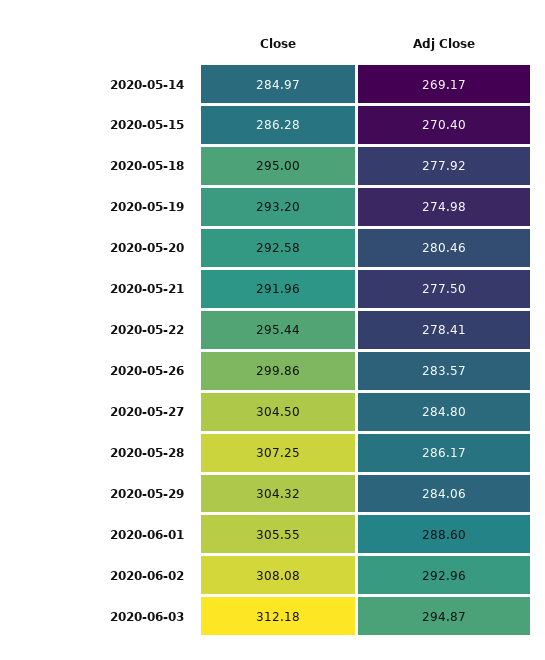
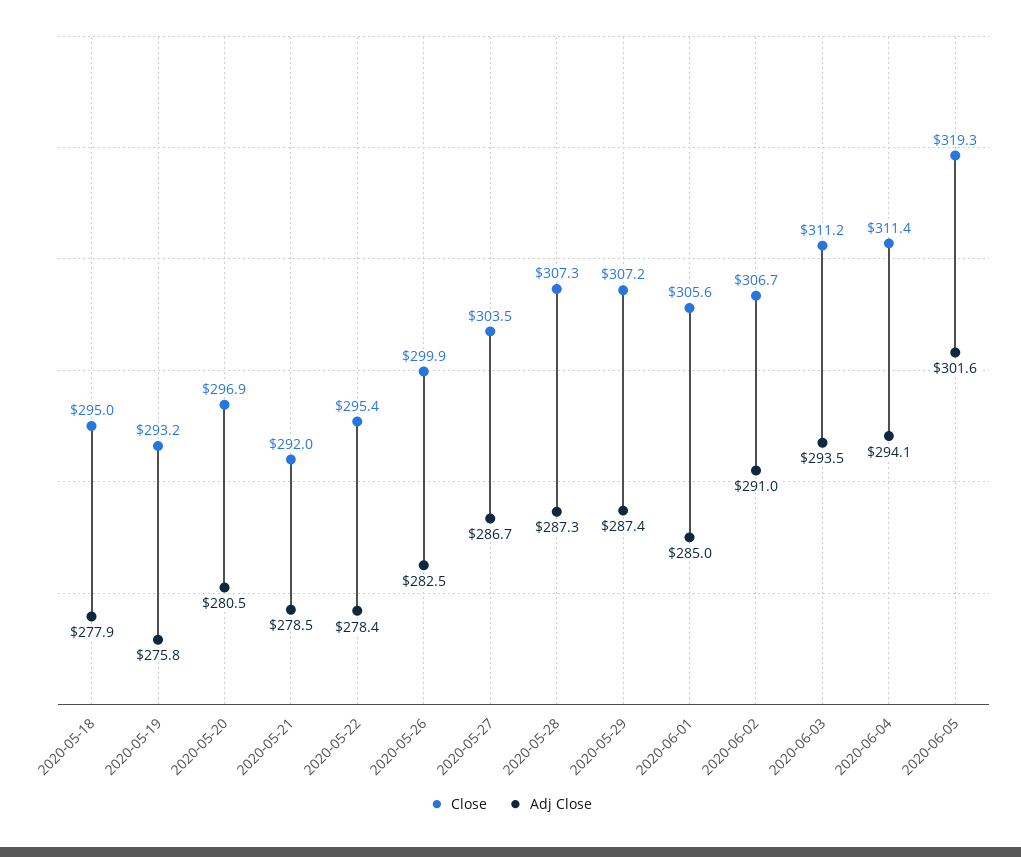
Close, 2020-05-14: 284.97 -> none
Adj Close, 2020-05-14: 269.17 -> none
Close, 2020-05-15: 286.28 -> none
Adj Close, 2020-05-15: 270.4 -> none
Adj Close, 2020-05-19: 274.98 -> 275.8
Close, 2020-05-20: 292.58 -> 296.9
Adj Close, 2020-05-21: 277.5 -> 278.5
Adj Close, 2020-05-26: 283.57 -> 282.5
Close, 2020-05-27: 304.5 -> 303.5
Adj Close, 2020-05-27: 284.8 -> 286.7
Adj Close, 2020-05-28: 286.17 -> 287.3
Close, 2020-05-29: 304.32 -> 307.2
Adj Close, 2020-05-29: 284.06 -> 287.4
Adj Close, 2020-06-01: 288.6 -> 285
Close, 2020-06-02: 308.08 -> 306.7
Adj Close, 2020-06-02: 292.96 -> 291
Close, 2020-06-03: 312.18 -> 311.2
Adj Close, 2020-06-03: 294.87 -> 293.5
Close, 2020-06-04: none -> 311.4
Adj Close, 2020-06-04: none -> 294.1
Close, 2020-06-05: none -> 319.3
Adj Close, 2020-06-05: none -> 301.6

